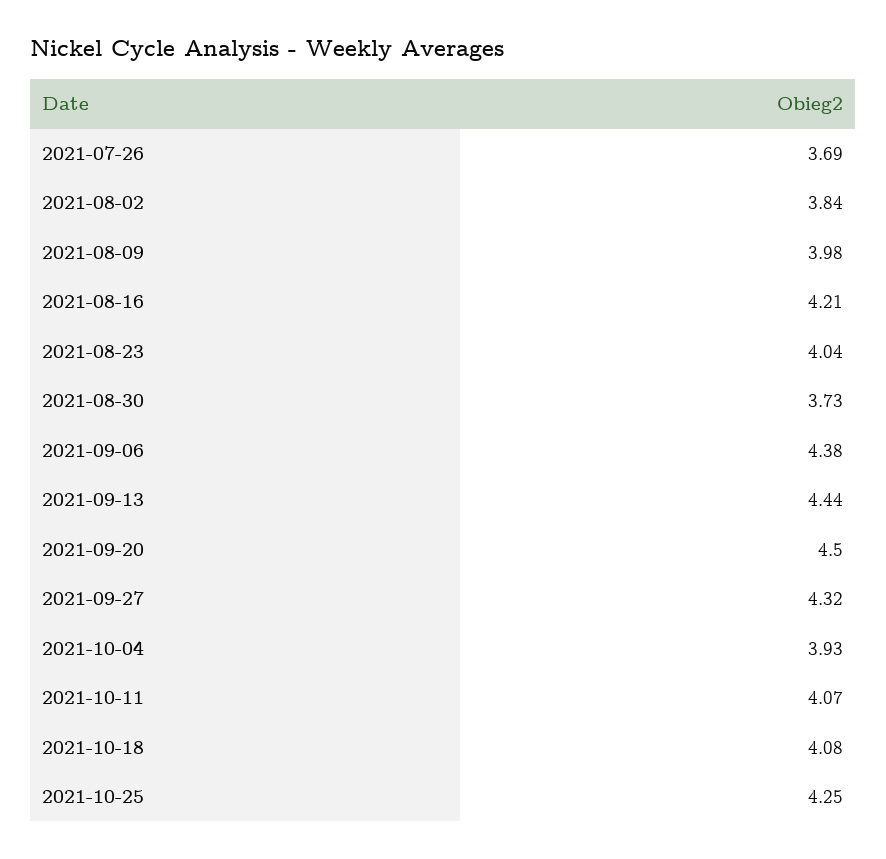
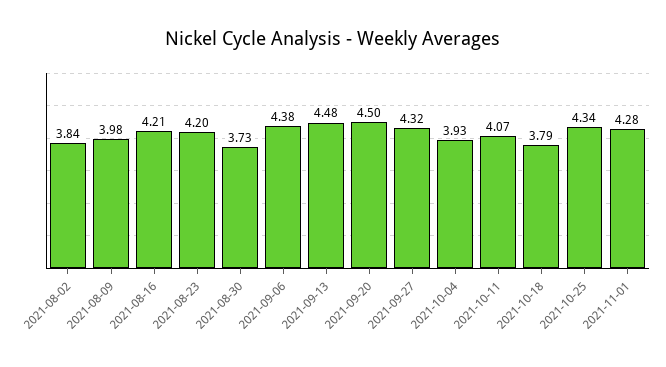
2021-07-26: 3.69 -> none
2021-08-23: 4.04 -> 4.2
2021-09-13: 4.44 -> 4.48
2021-10-18: 4.08 -> 3.79
2021-10-25: 4.25 -> 4.34
2021-11-01: none -> 4.28

